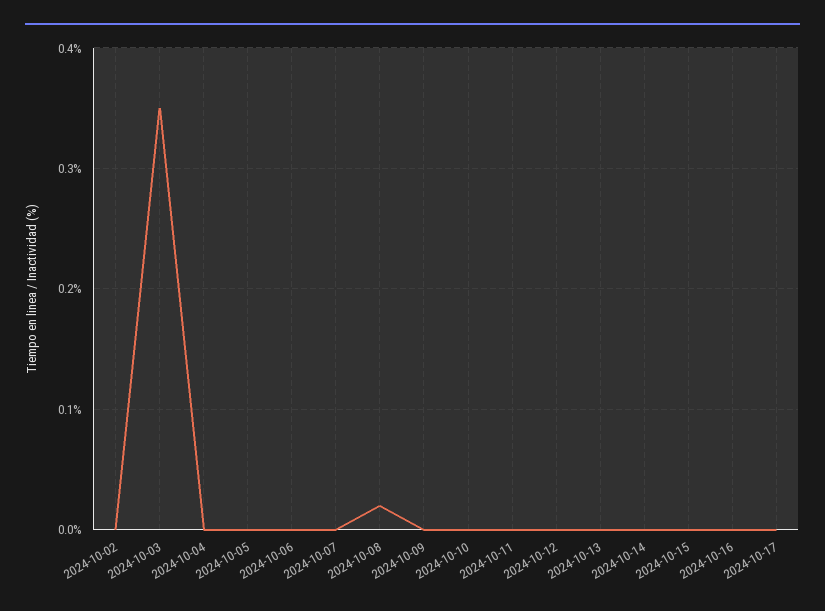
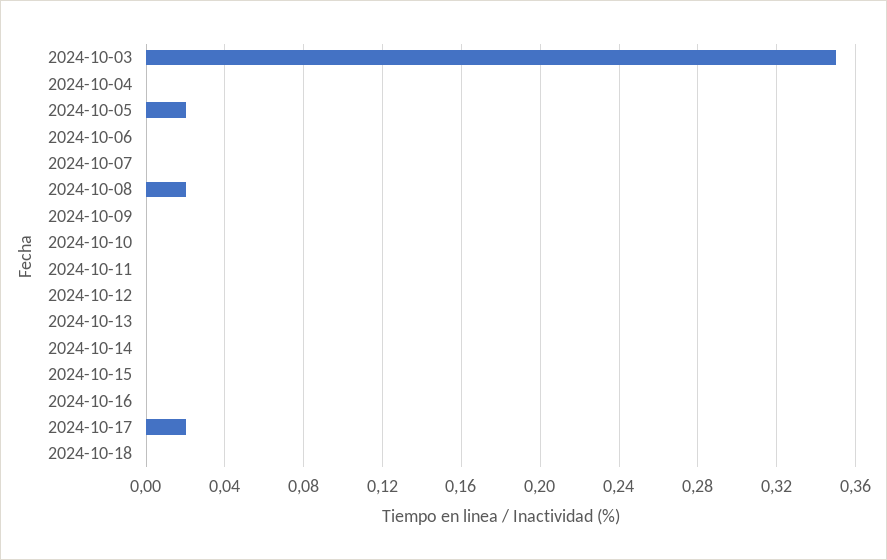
2024-10-02: 0 -> none
2024-10-05: 0 -> 0.02
2024-10-17: 0 -> 0.02
2024-10-18: none -> 0

